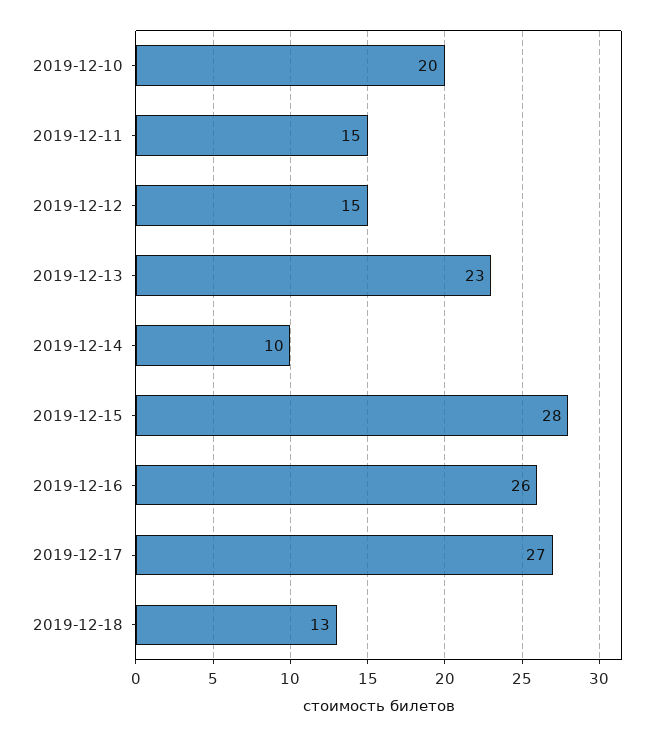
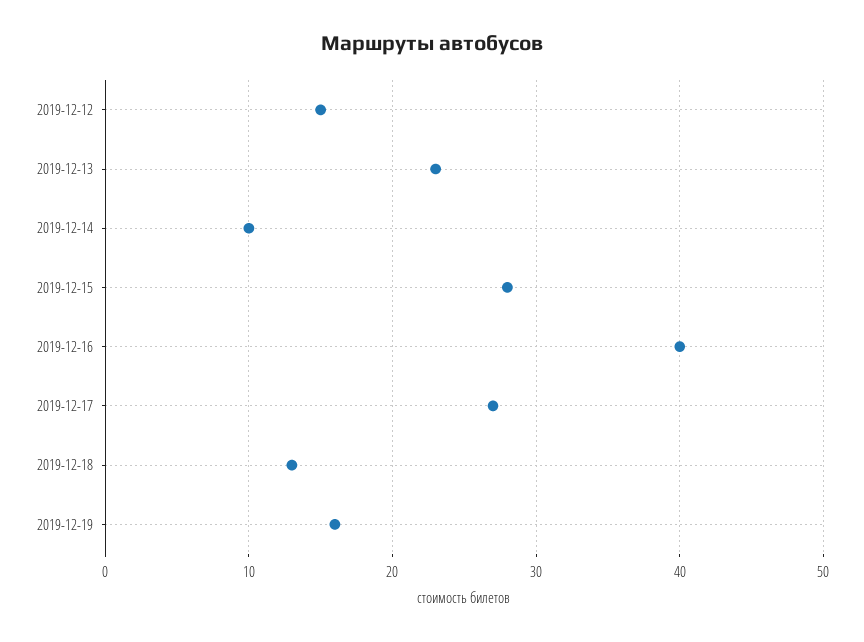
2019-12-10: 20 -> none
2019-12-11: 15 -> none
2019-12-16: 26 -> 40
2019-12-19: none -> 16

